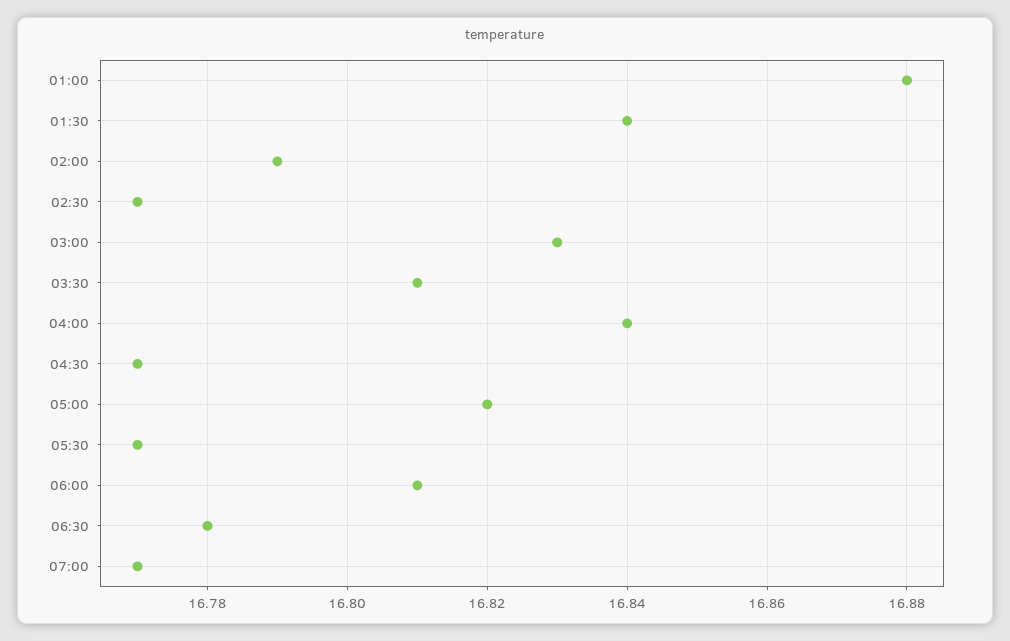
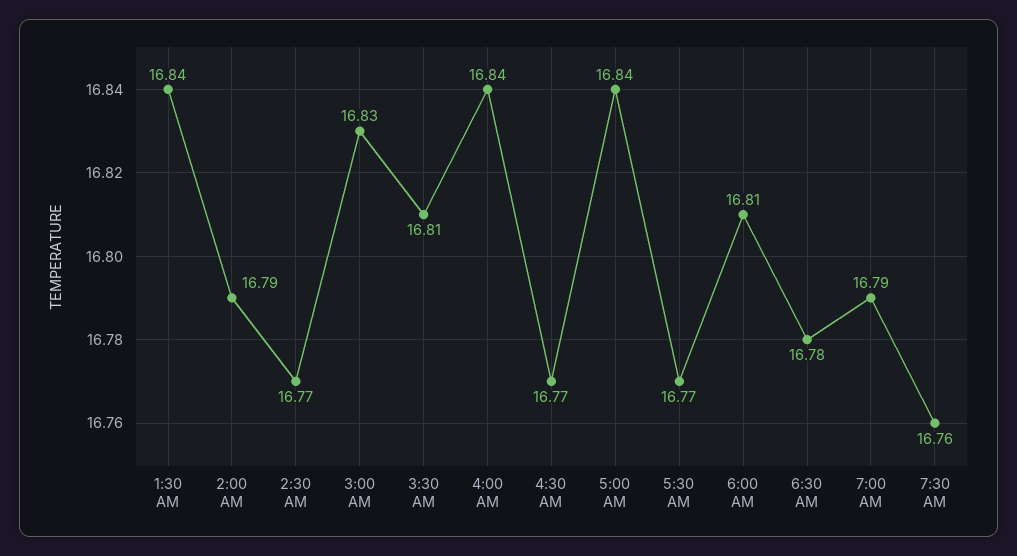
01:00: 16.88 -> none
05:00: 16.82 -> 16.84
07:00: 16.77 -> 16.79
7:30 AM: none -> 16.76

